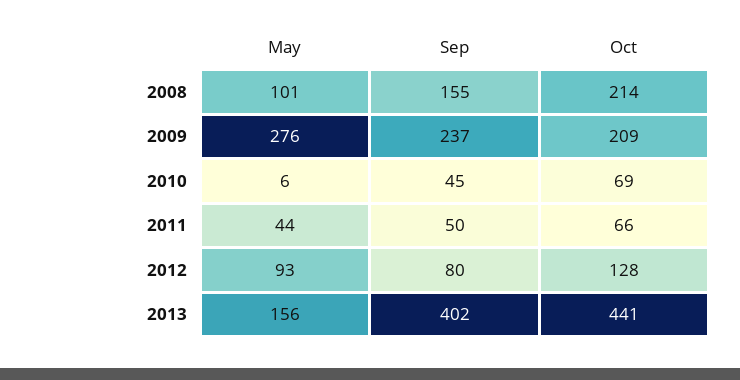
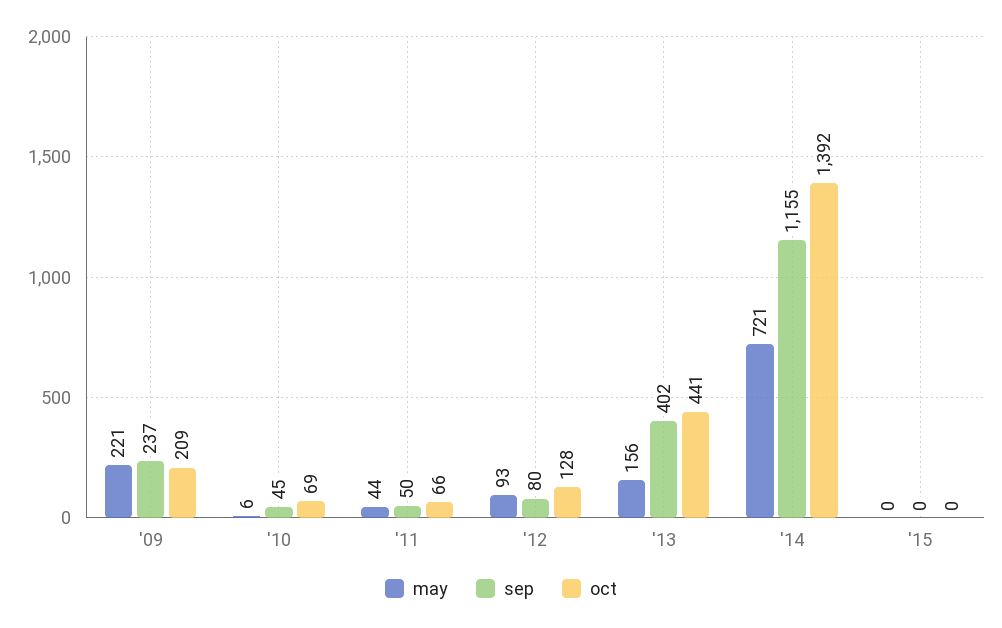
May, 2008: 101 -> none
Sep, 2008: 155 -> none
Oct, 2008: 214 -> none
May, 2009: 276 -> 221
May, '14: none -> 721
Sep, '14: none -> 1155
Oct, '14: none -> 1392
May, '15: none -> 0
Sep, '15: none -> 0
Oct, '15: none -> 0

